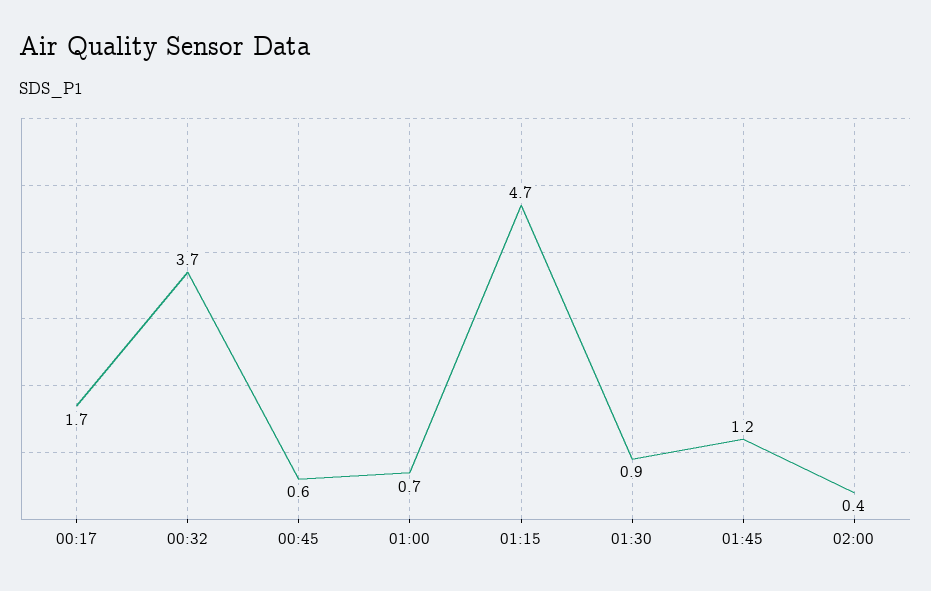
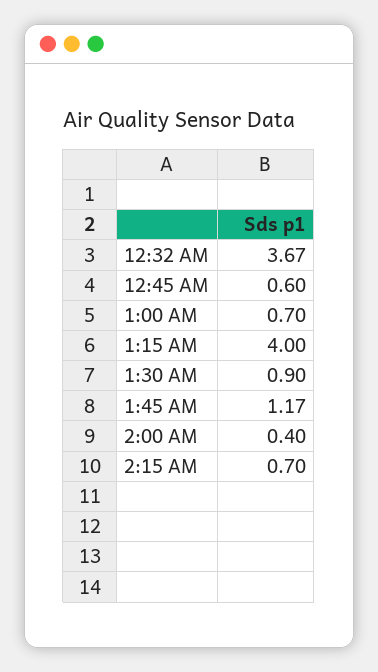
00:17: 1.7 -> none
01:15: 4.7 -> 4
2:15 AM: none -> 0.7

